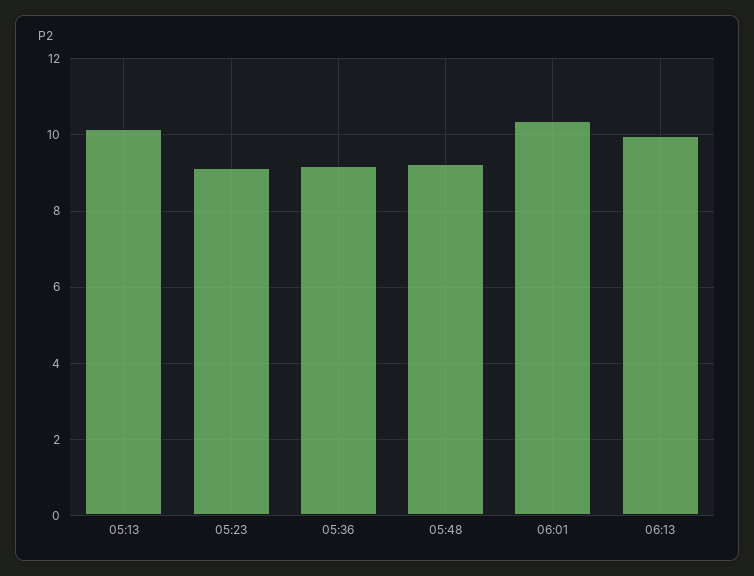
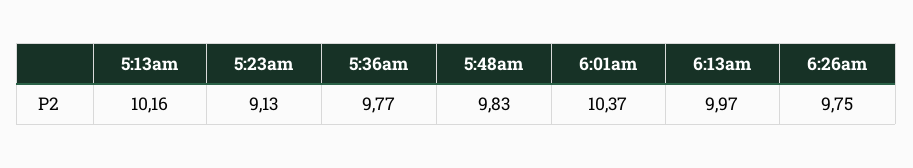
05:36: 9.2 -> 9.77
05:48: 9.2 -> 9.83
6:26am: none -> 9.75

